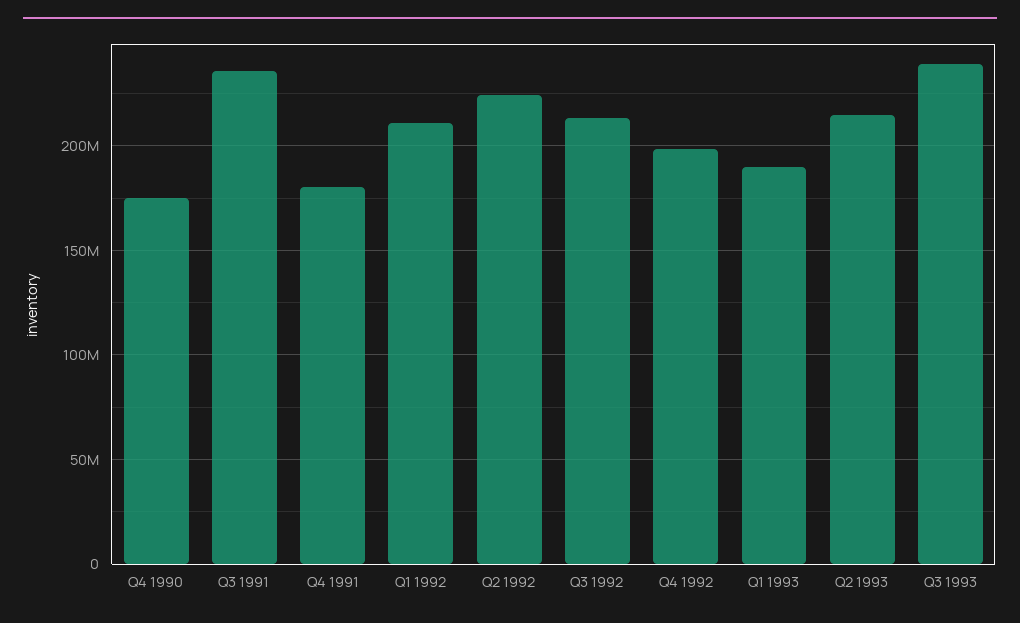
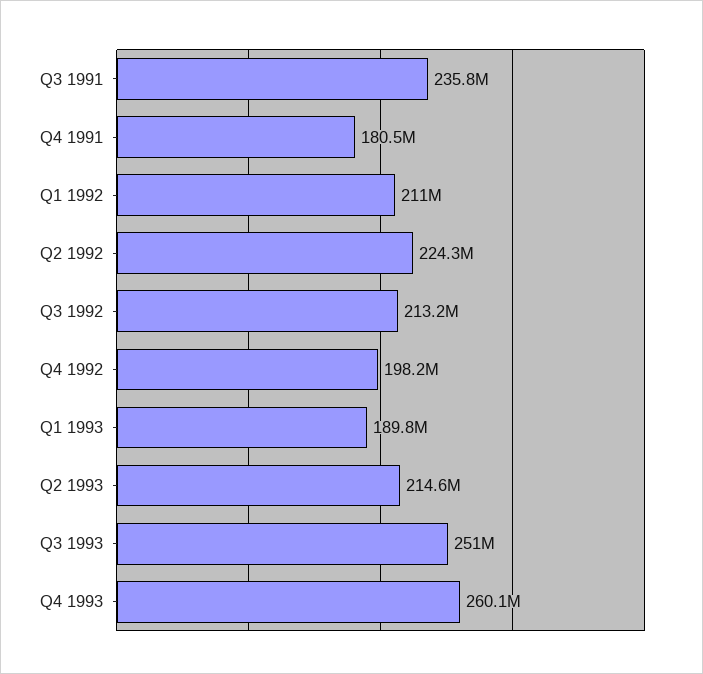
Q4 1990: 175000000 -> none
Q3 1993: 240000000 -> 251000000
Q4 1993: none -> 260100000

